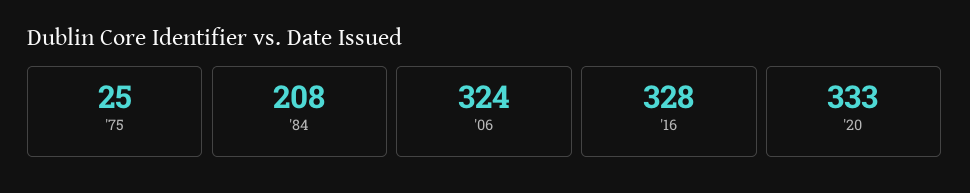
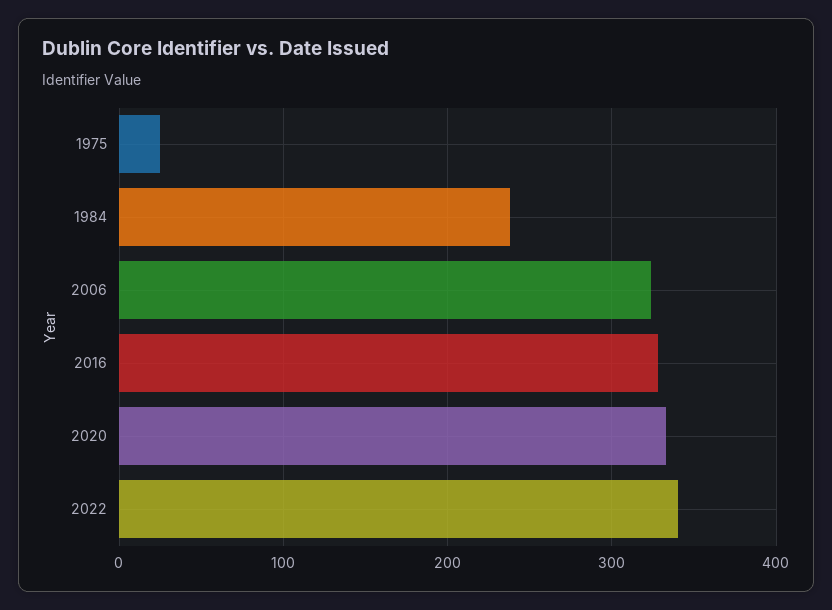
'84: 208 -> 240
2022: none -> 340

